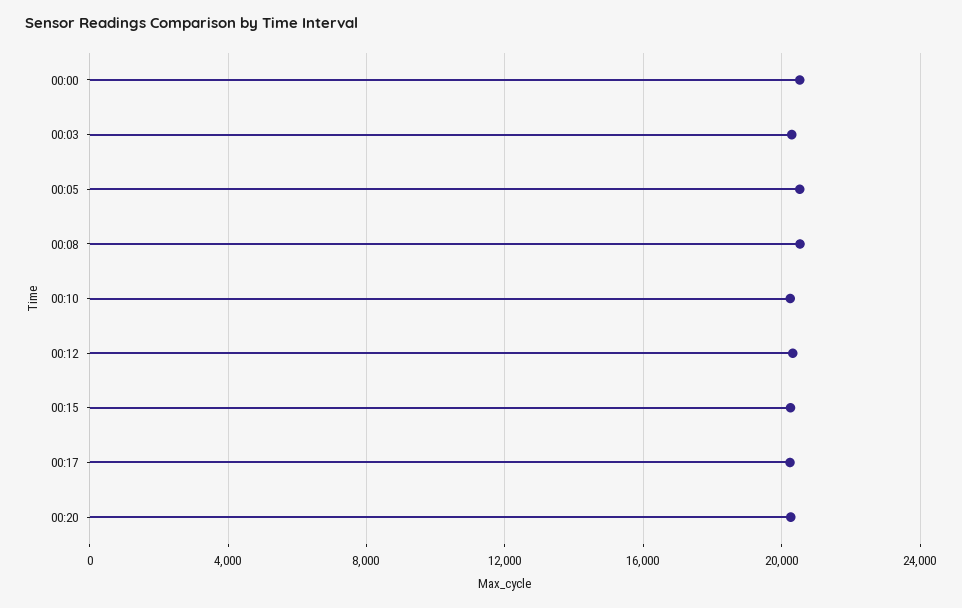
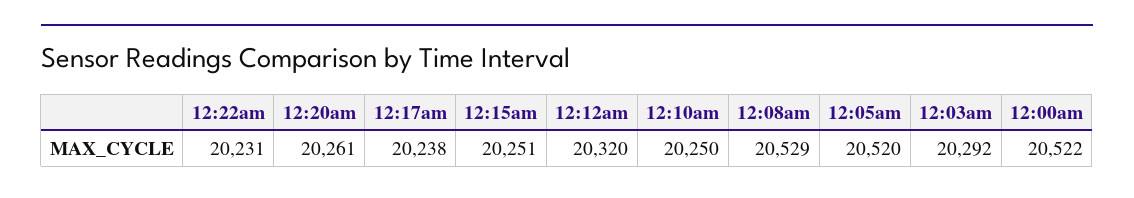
12:22am: none -> 20231

